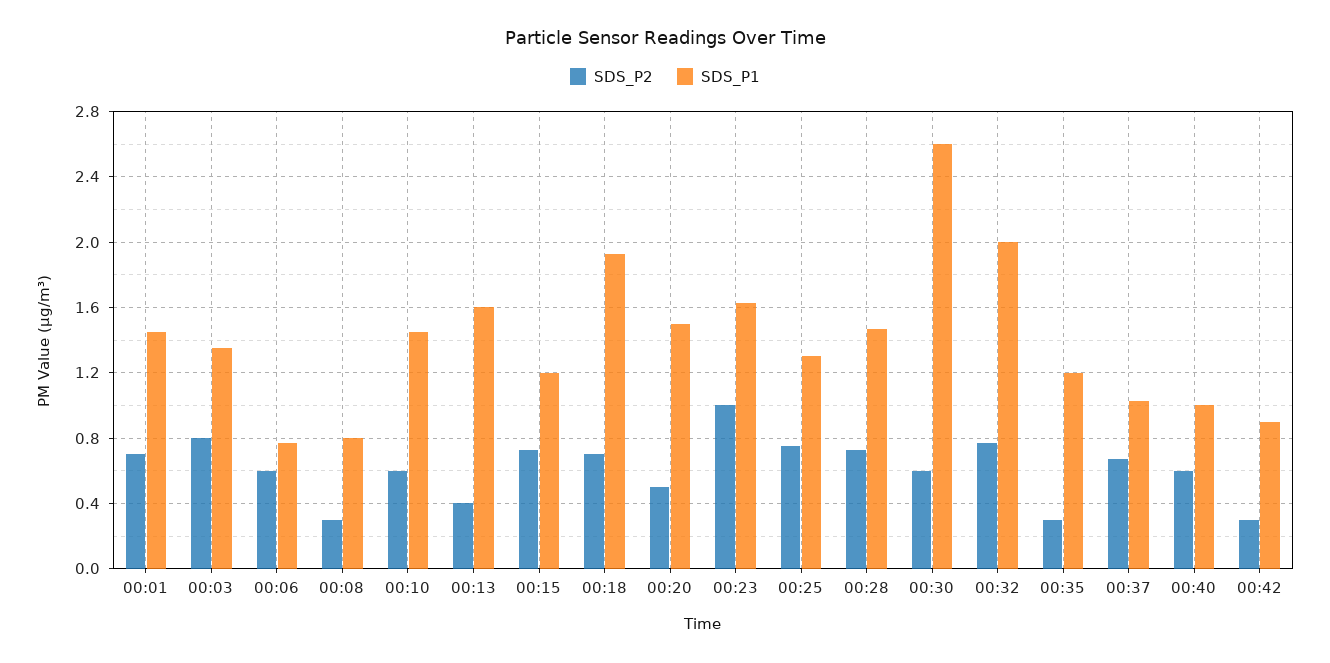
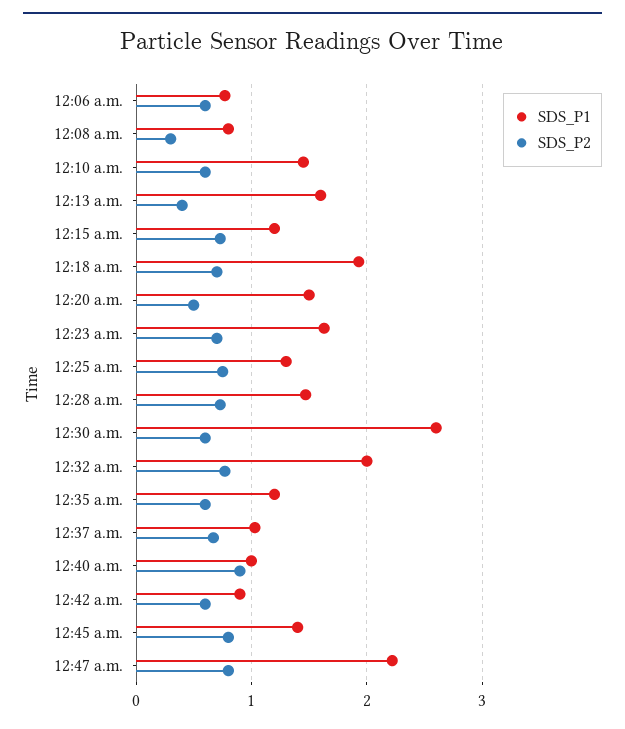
SDS_P2, 00:01: 0.7 -> none
SDS_P1, 00:01: 1.45 -> none
SDS_P2, 00:03: 0.8 -> none
SDS_P1, 00:03: 1.35 -> none
SDS_P2, 00:23: 1 -> 0.7
SDS_P2, 00:35: 0.3 -> 0.6
SDS_P2, 00:40: 0.6 -> 0.9
SDS_P2, 00:42: 0.3 -> 0.6
SDS_P1, 12:45 a.m.: none -> 1.4
SDS_P2, 12:45 a.m.: none -> 0.8
SDS_P1, 12:47 a.m.: none -> 2.2
SDS_P2, 12:47 a.m.: none -> 0.8

